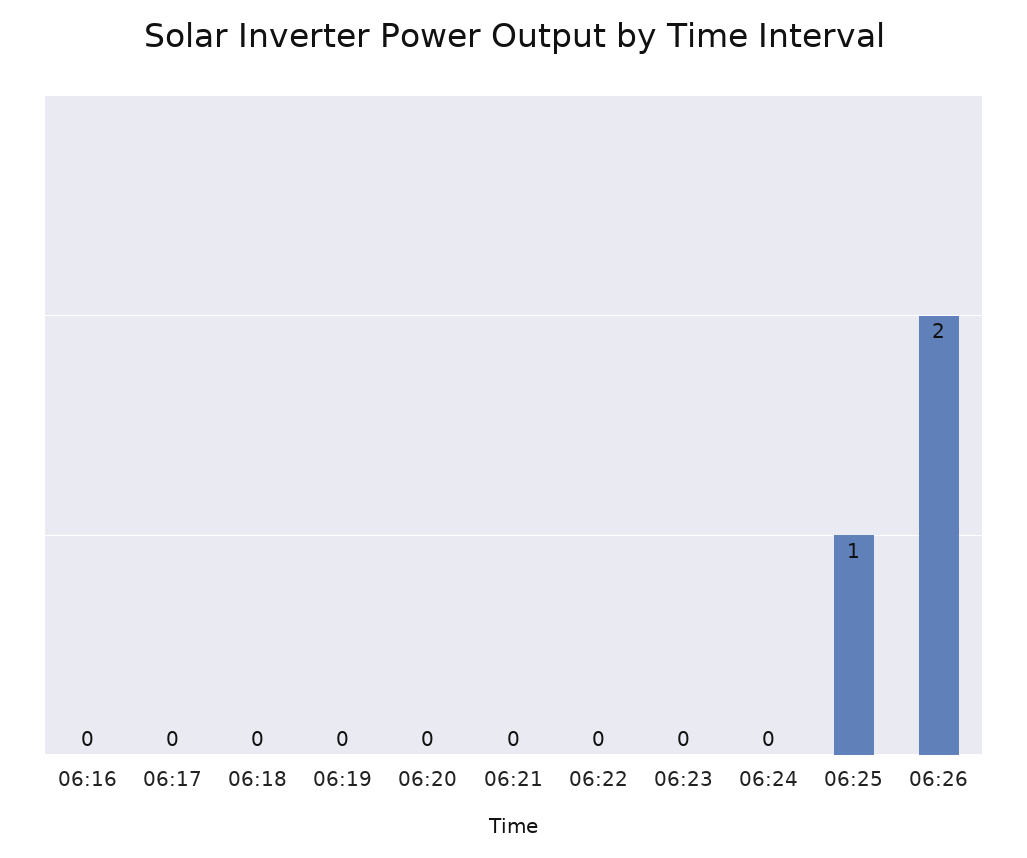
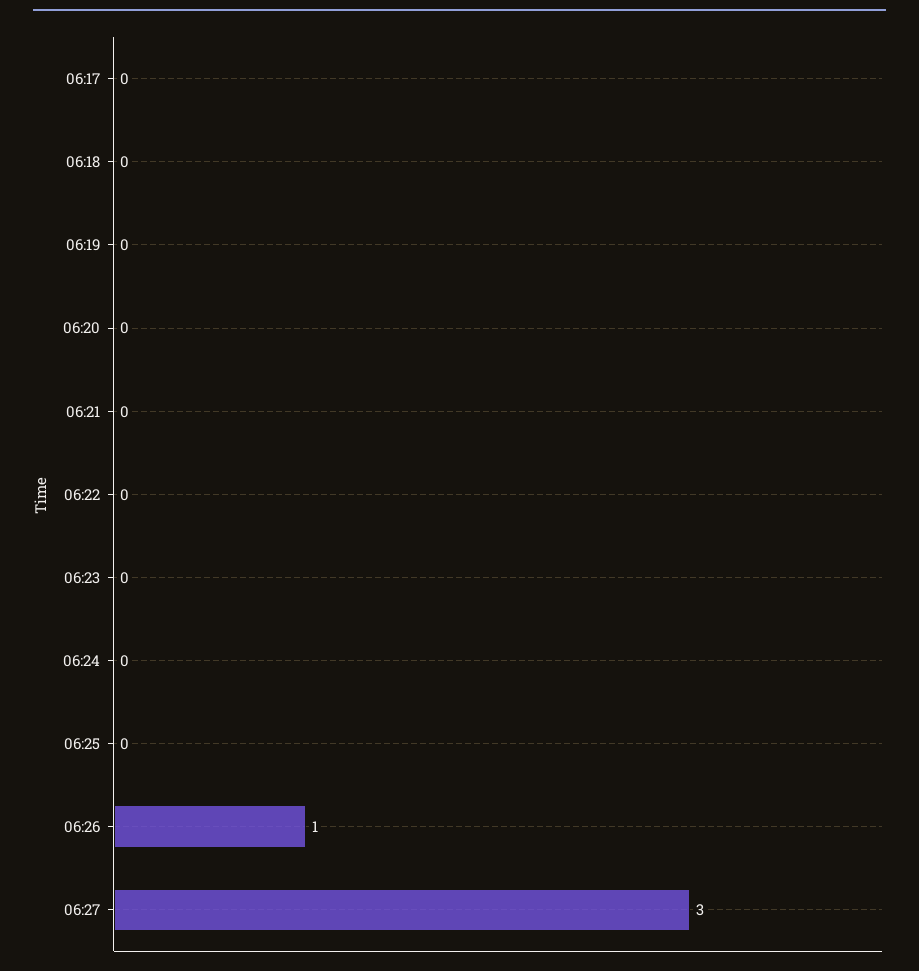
06:16: 0 -> none
06:25: 1 -> 0
06:26: 2 -> 1
06:27: none -> 3

